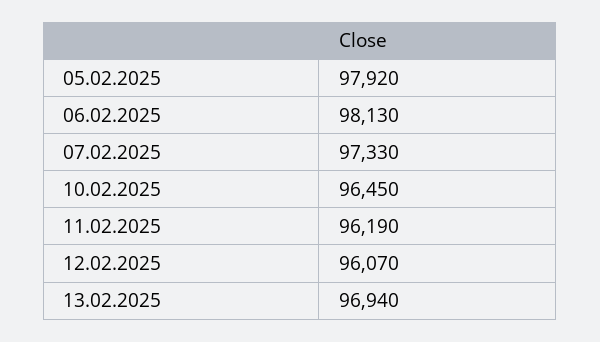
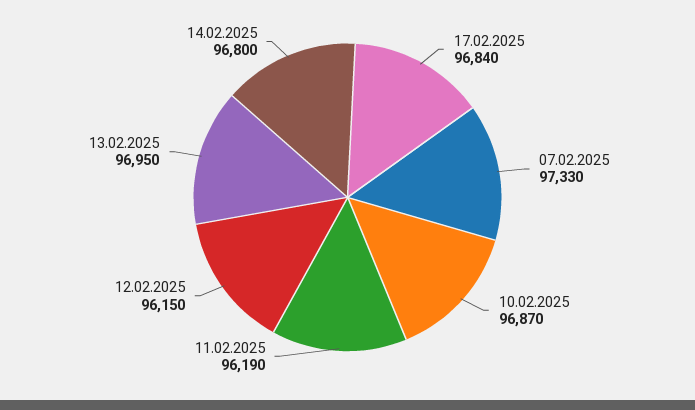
05.02.2025: 97920 -> none
06.02.2025: 98130 -> none
10.02.2025: 96450 -> 96870
12.02.2025: 96070 -> 96150
13.02.2025: 96940 -> 96950
17.02.2025: none -> 96840
14.02.2025: none -> 96800

